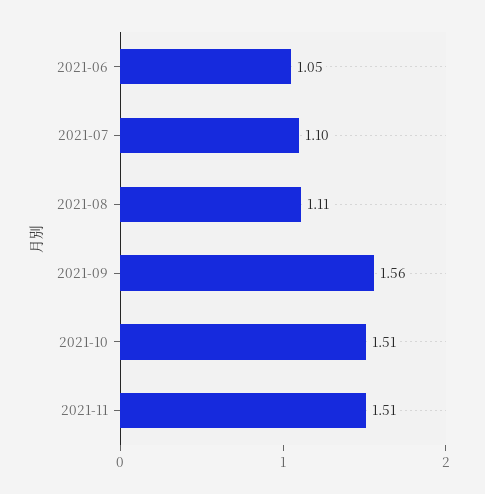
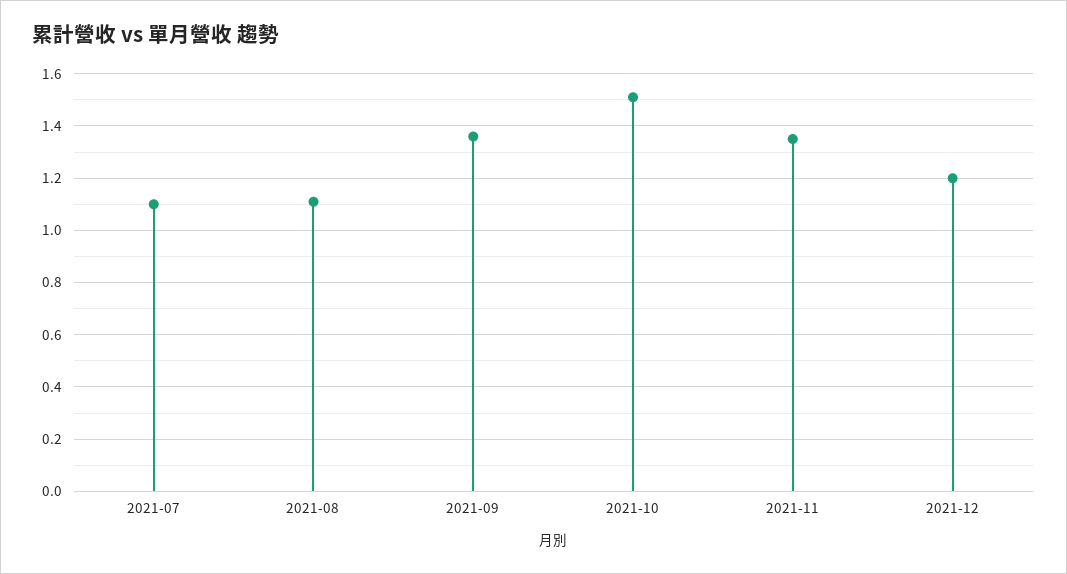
2021-06: 1.05 -> none
2021-09: 1.56 -> 1.35
2021-11: 1.51 -> 1.35
2021-12: none -> 1.2

